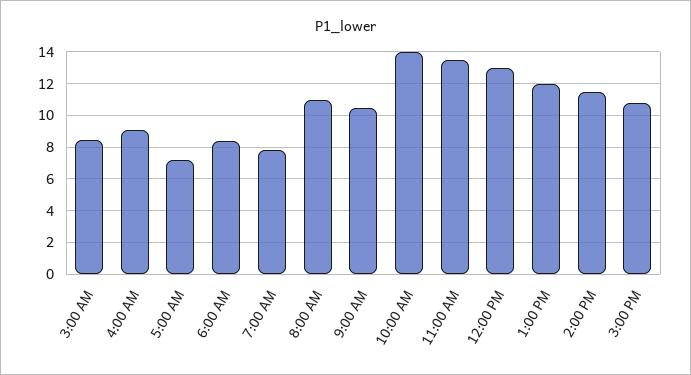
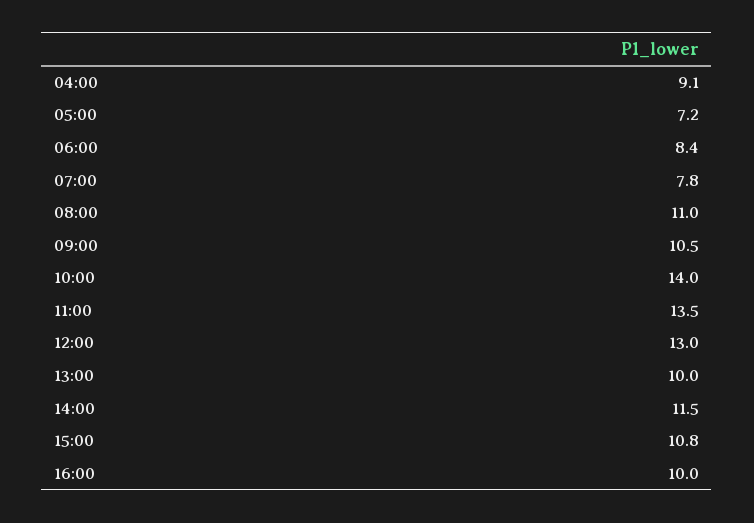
3:00 AM: 8.5 -> none
1:00 PM: 12 -> 10
16:00: none -> 10

